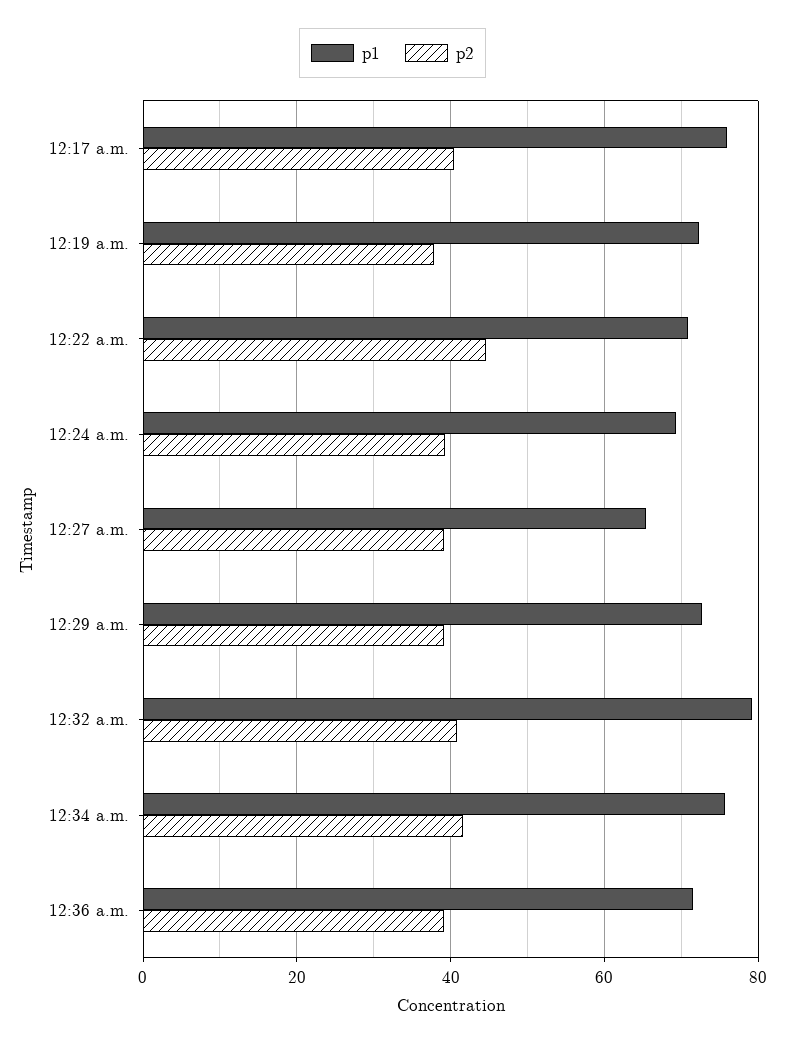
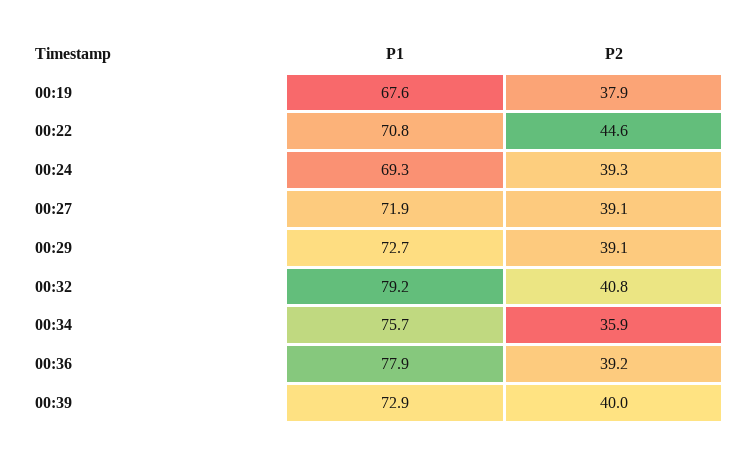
p1, 12:17 a.m.: 76 -> none
p2, 12:17 a.m.: 40 -> none
p1, 12:19 a.m.: 72 -> 67.6
p1, 12:27 a.m.: 66 -> 71.9
p2, 12:34 a.m.: 42 -> 35.9
p1, 12:36 a.m.: 72 -> 77.9
p1, 00:39: none -> 72.9
p2, 00:39: none -> 40

